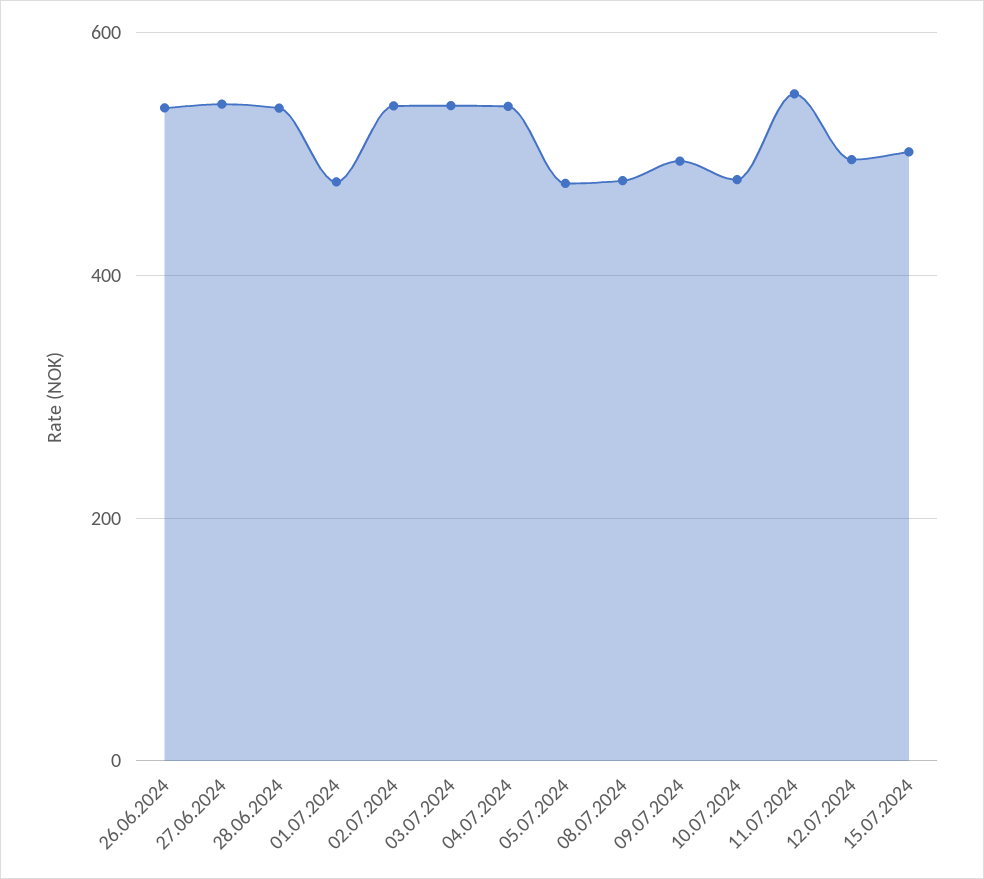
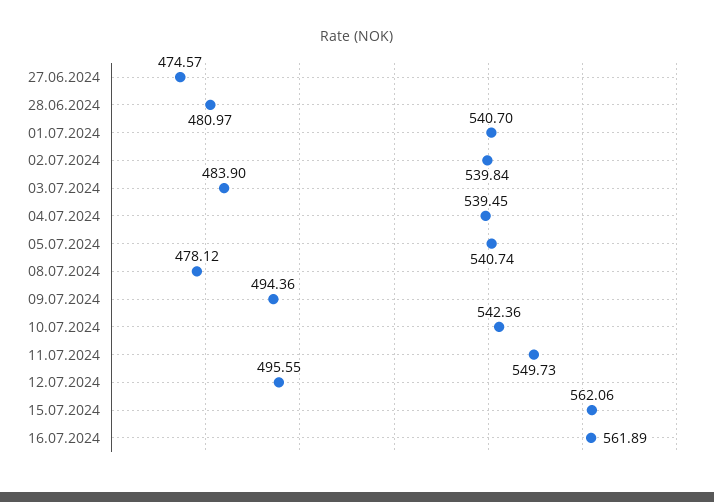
26.06.2024: 540 -> none
27.06.2024: 540 -> 474.57
28.06.2024: 540 -> 480.97
01.07.2024: 480 -> 540.7
03.07.2024: 540 -> 483.9
05.07.2024: 480 -> 540.74
10.07.2024: 480 -> 542.36
15.07.2024: 500 -> 562.06
16.07.2024: none -> 561.89

